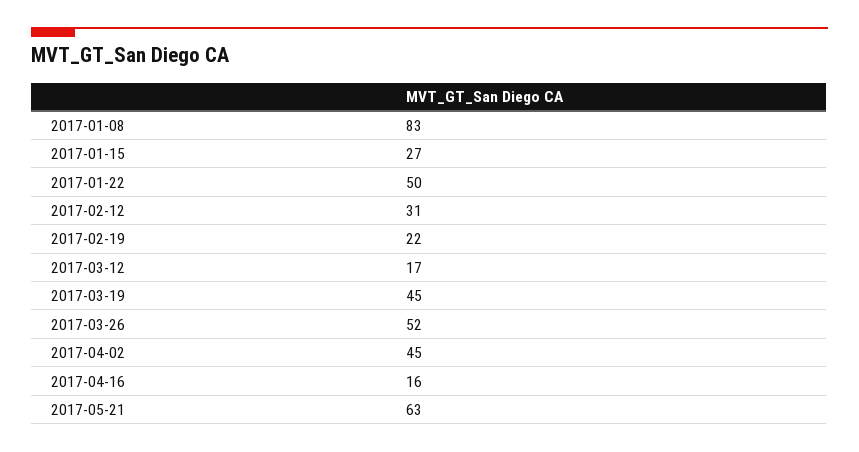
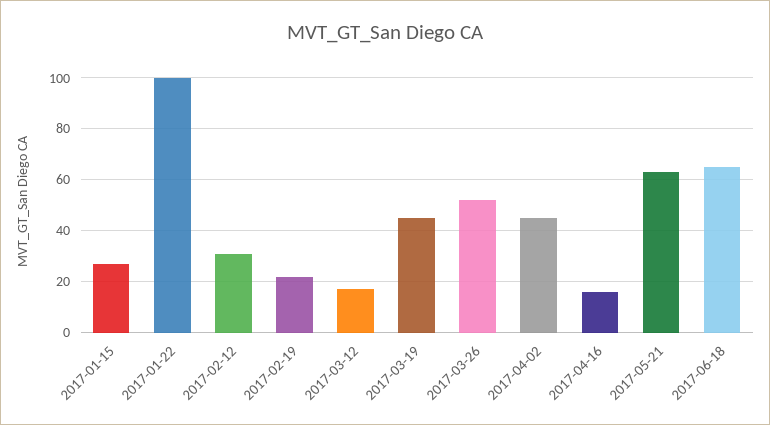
2017-01-08: 83 -> none
2017-01-22: 50 -> 100
2017-06-18: none -> 65

